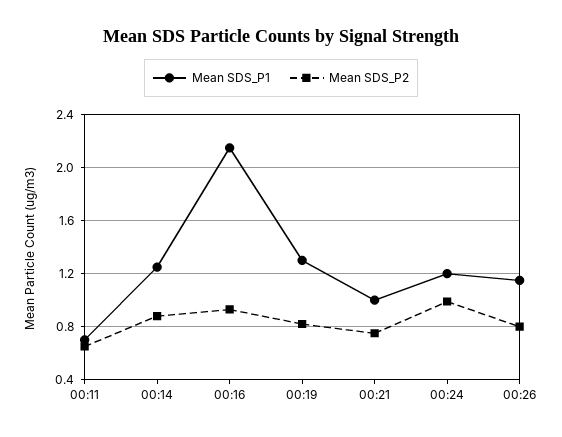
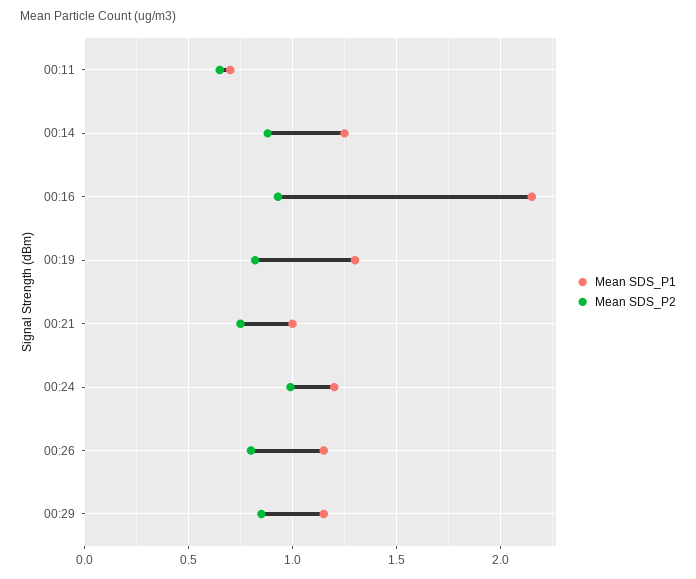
Mean SDS_P1, 00:29: none -> 1.15
Mean SDS_P2, 00:29: none -> 0.85

